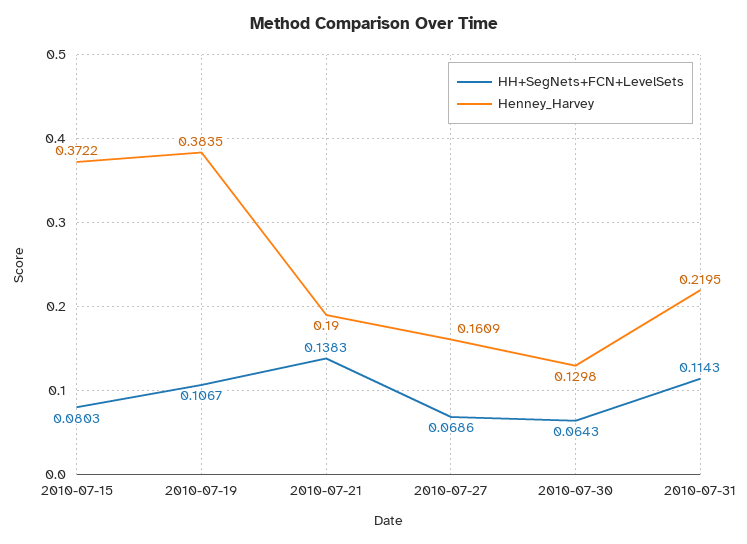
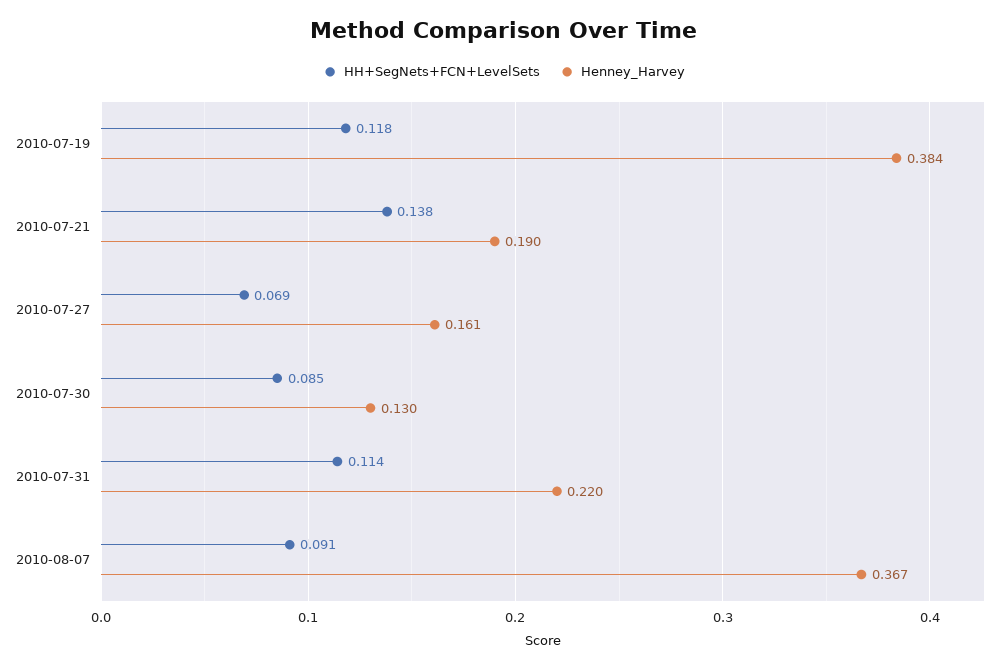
HH+SegNets+FCN+LevelSets, 2010-07-15: 0.0803 -> none
Henney_Harvey, 2010-07-15: 0.3722 -> none
HH+SegNets+FCN+LevelSets, 2010-07-19: 0.1067 -> 0.118
HH+SegNets+FCN+LevelSets, 2010-07-30: 0.0643 -> 0.085
HH+SegNets+FCN+LevelSets, 2010-08-07: none -> 0.091
Henney_Harvey, 2010-08-07: none -> 0.367

